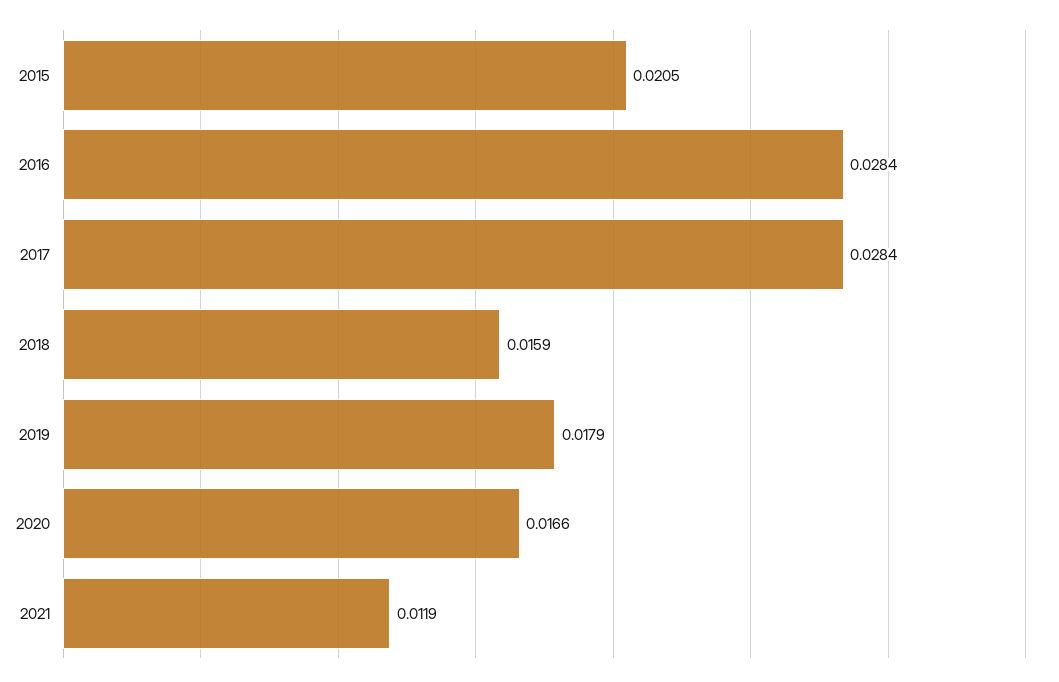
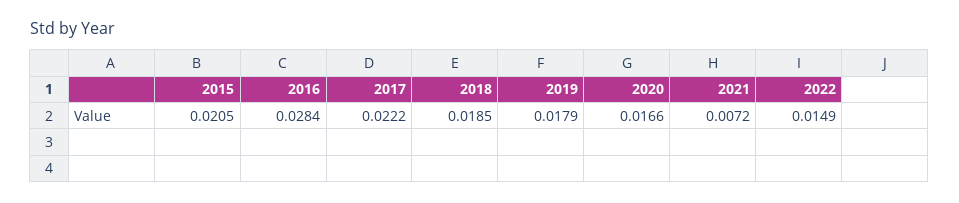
2017: 0.0284 -> 0.0222
2018: 0.0159 -> 0.0185
2021: 0.0119 -> 0.0072
2022: none -> 0.0149

